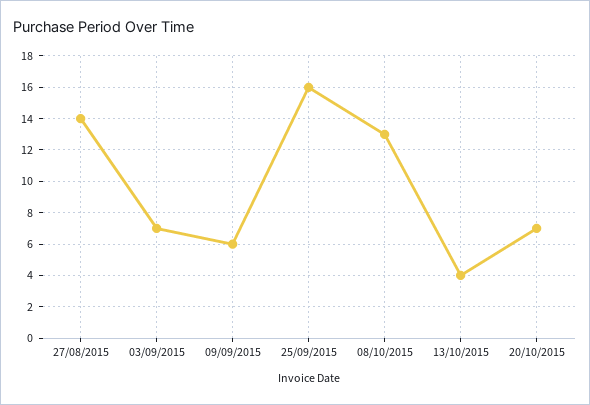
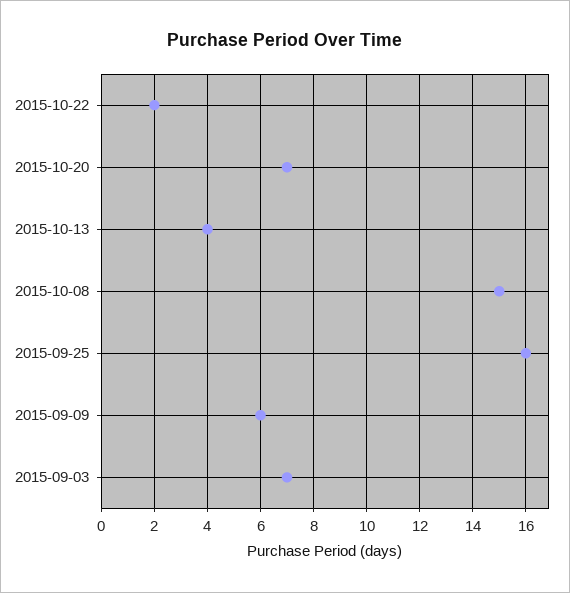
27/08/2015: 14 -> none
08/10/2015: 13 -> 15
2015-10-22: none -> 2

